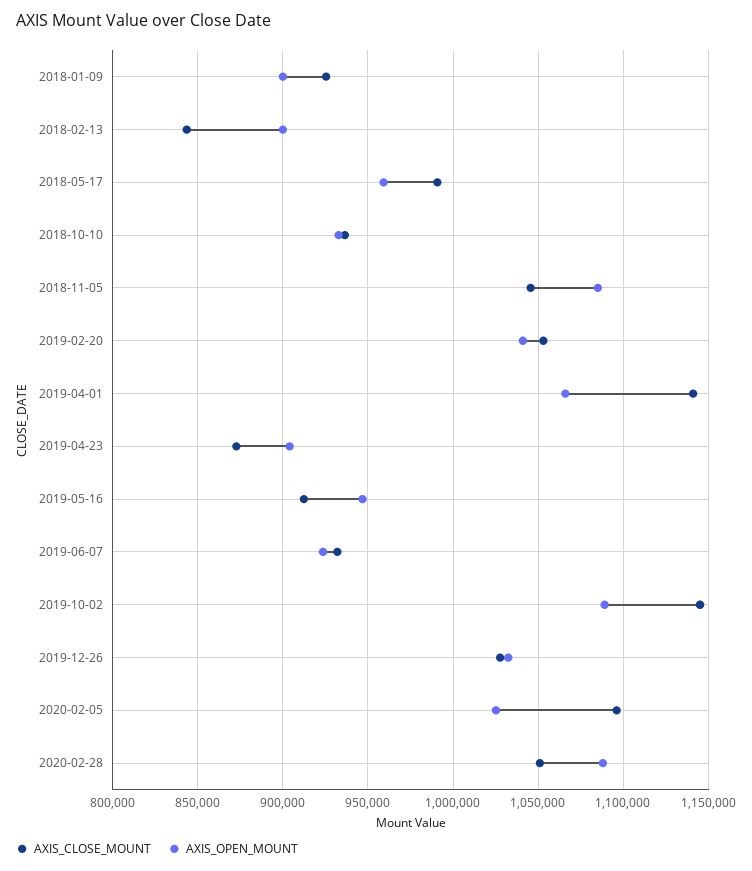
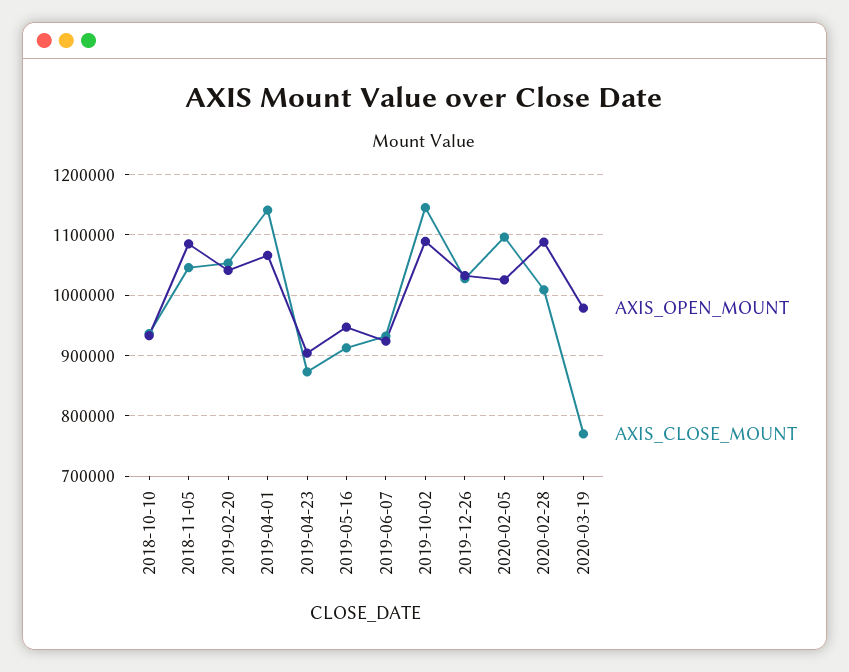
AXIS_CLOSE_MOUNT, 2018-01-09: 925000 -> none
AXIS_OPEN_MOUNT, 2018-01-09: 900000 -> none
AXIS_CLOSE_MOUNT, 2018-02-13: 845000 -> none
AXIS_OPEN_MOUNT, 2018-02-13: 900000 -> none
AXIS_CLOSE_MOUNT, 2018-05-17: 990000 -> none
AXIS_OPEN_MOUNT, 2018-05-17: 960000 -> none
AXIS_CLOSE_MOUNT, 2020-02-28: 1050000 -> 1010000
AXIS_OPEN_MOUNT, 2020-03-19: none -> 980000
AXIS_CLOSE_MOUNT, 2020-03-19: none -> 770000

